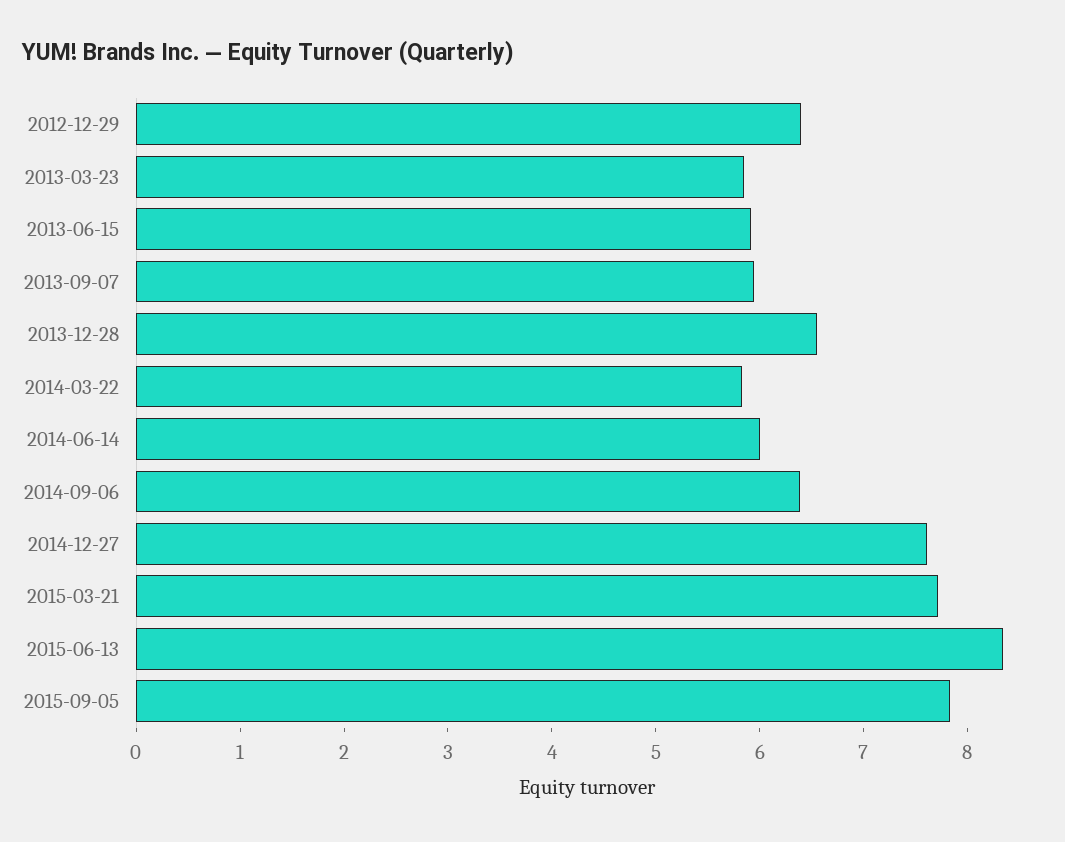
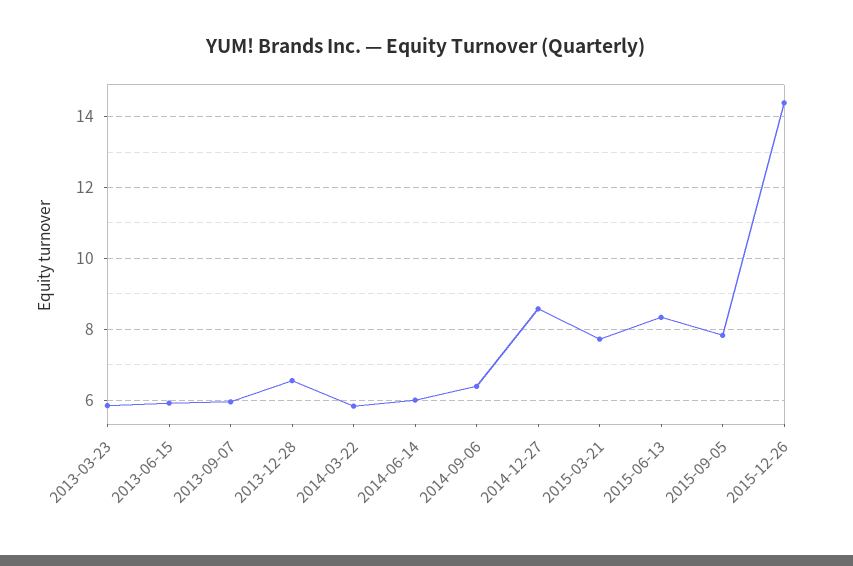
2012-12-29: 6.4 -> none
2014-12-27: 7.6 -> 8.6
2015-12-26: none -> 14.4

